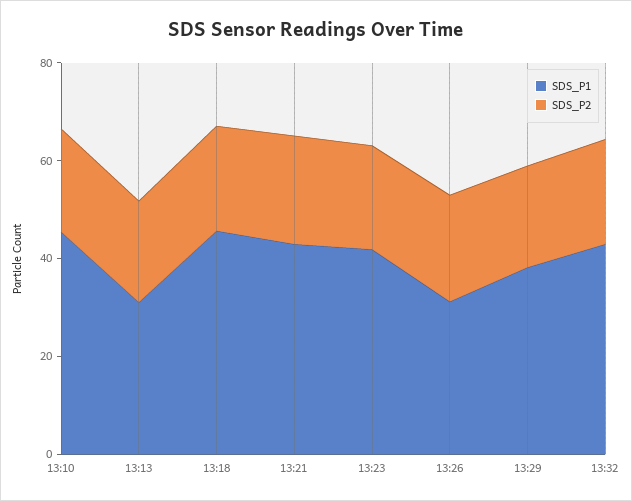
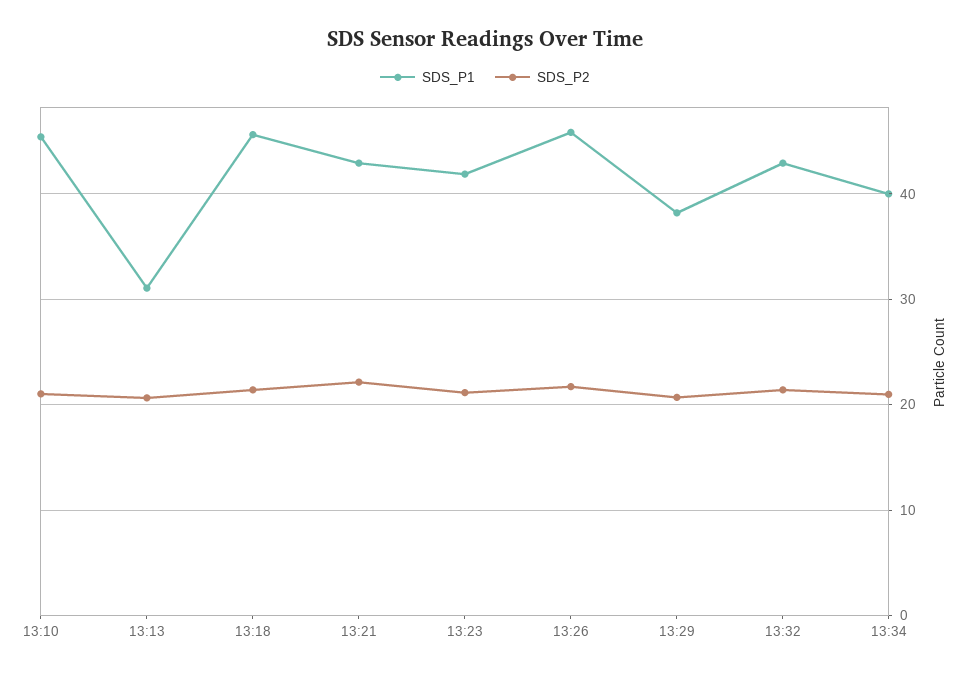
SDS_P1, 13:26: 30 -> 46
SDS_P1, 13:34: none -> 40
SDS_P2, 13:34: none -> 21

